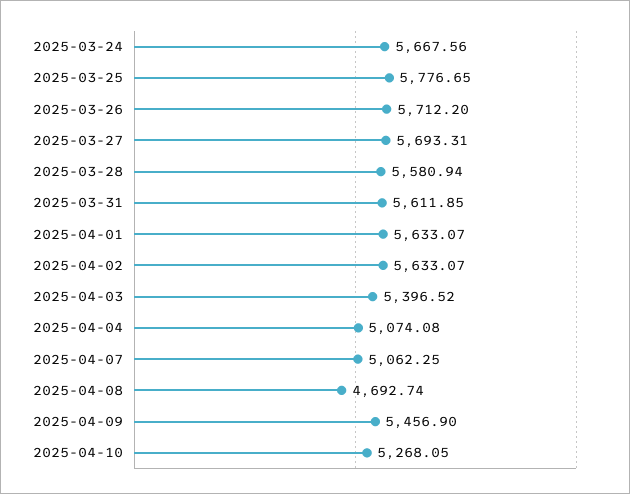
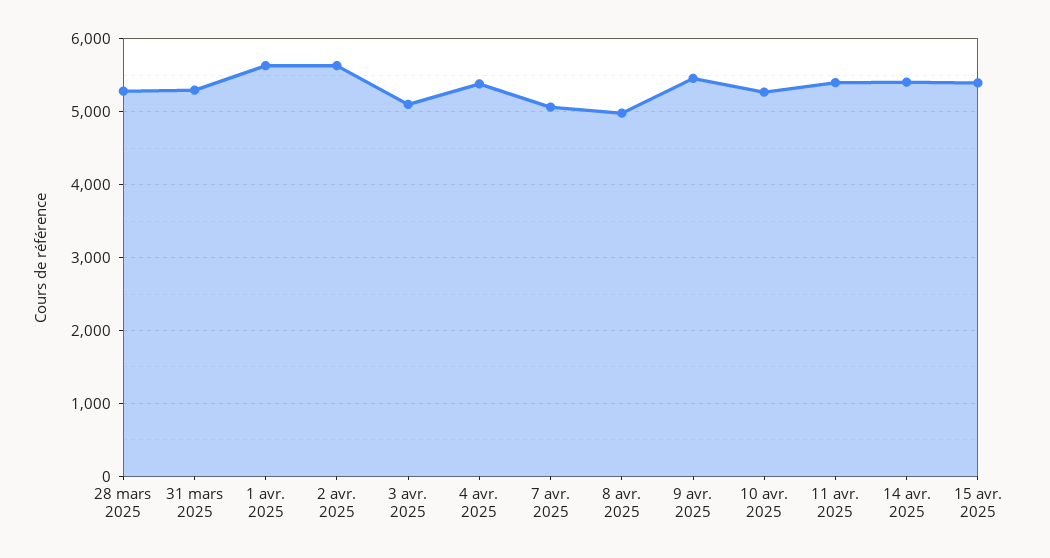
2025-03-24: 5667.56 -> none
2025-03-25: 5776.65 -> none
2025-03-26: 5712.2 -> none
2025-03-27: 5693.31 -> none
2025-03-28: 5580.94 -> 5300
2025-03-31: 5611.85 -> 5300
2025-04-03: 5396.52 -> 5100
2025-04-04: 5074.08 -> 5400
2025-04-08: 4692.74 -> 5000
11 avr. 2025: none -> 5400
14 avr. 2025: none -> 5400
15 avr. 2025: none -> 5400

